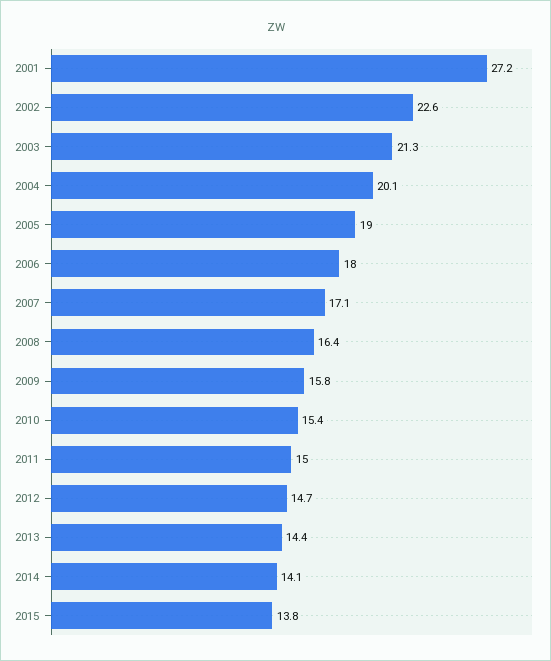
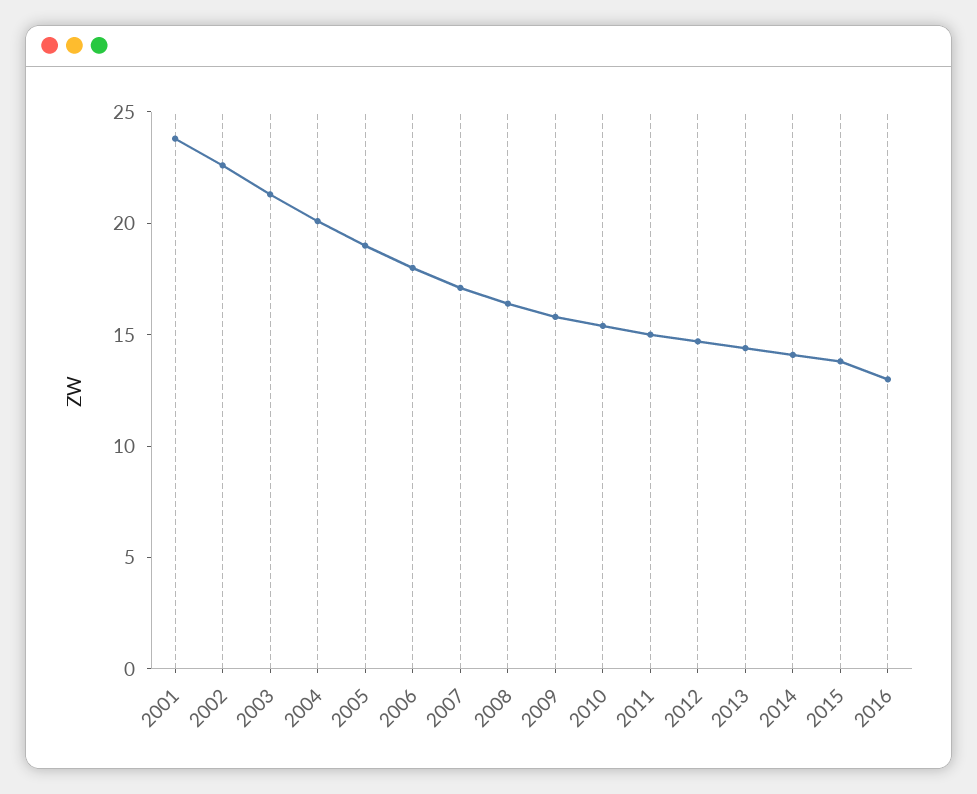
2001: 27.2 -> 24
2016: none -> 13

